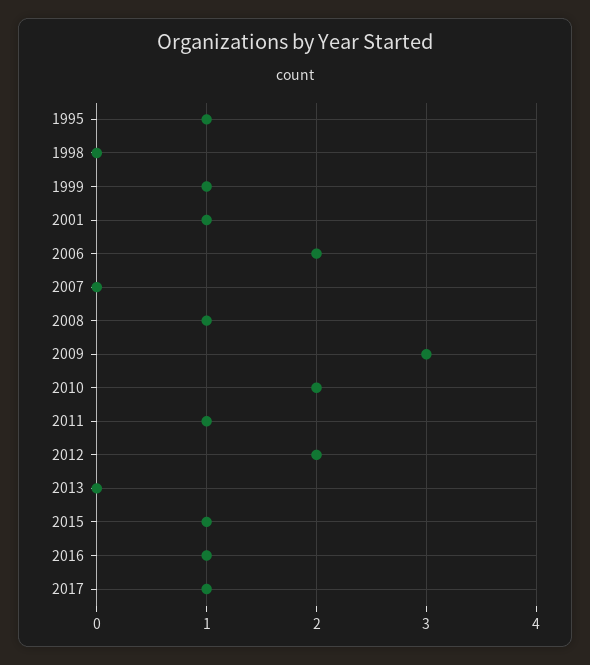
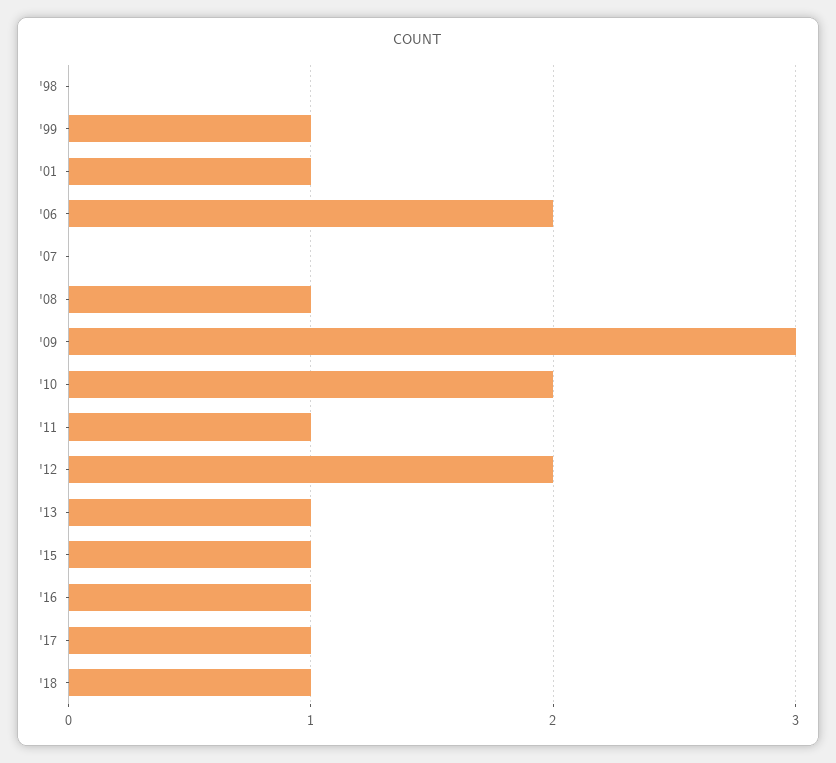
1995: 1 -> none
2013: 0 -> 1
'18: none -> 1

